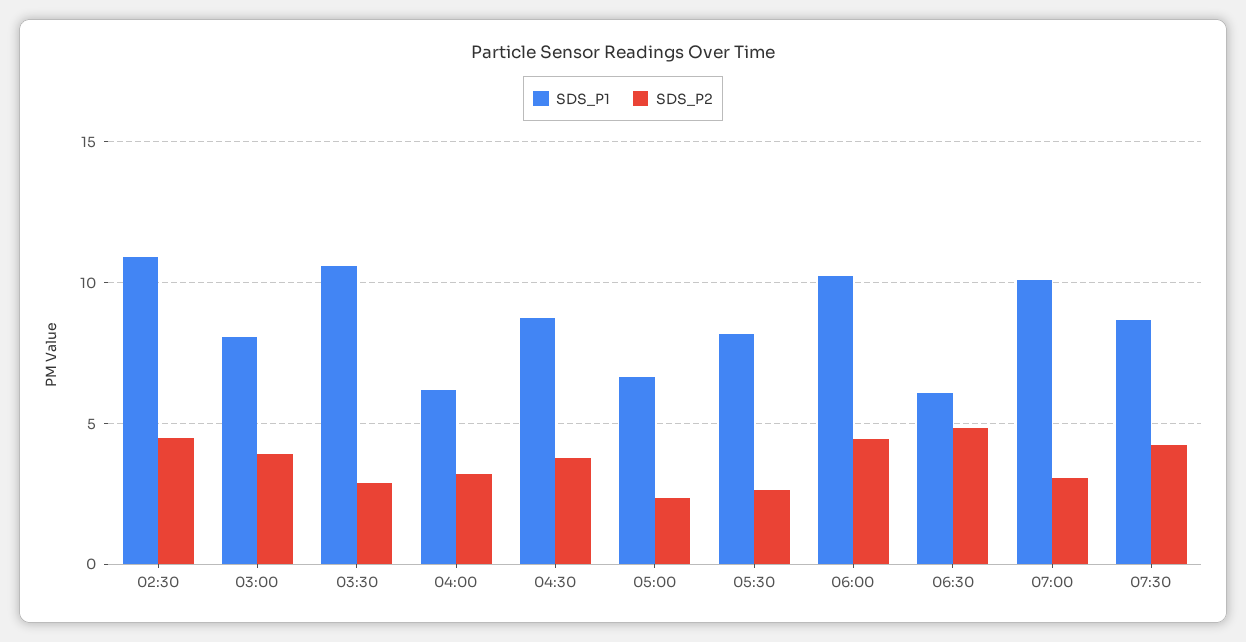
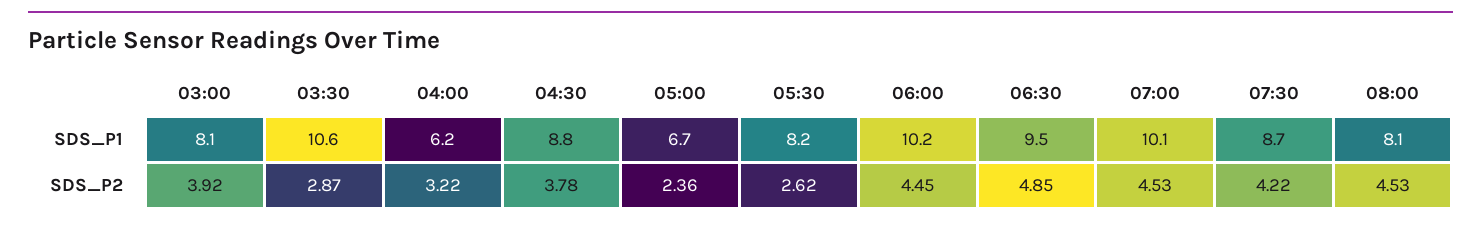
SDS_P1, 02:30: 11 -> none
SDS_P2, 02:30: 4.5 -> none
SDS_P1, 06:30: 6 -> 9.5
SDS_P2, 07:00: 3 -> 4.53
SDS_P1, 08:00: none -> 8.1
SDS_P2, 08:00: none -> 4.53

